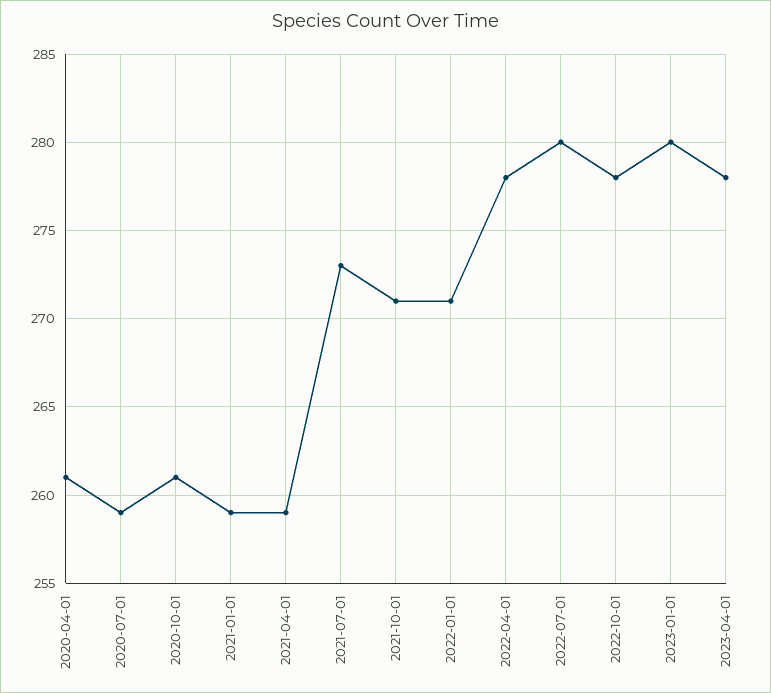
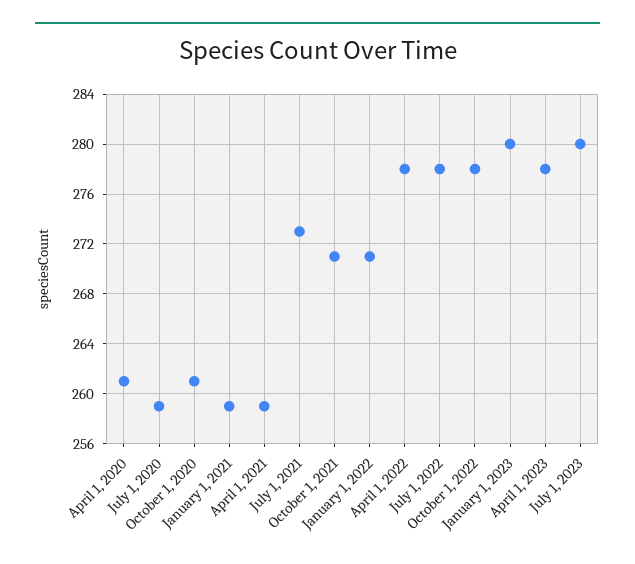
2022-07-01: 280 -> 278
July 1, 2023: none -> 280

